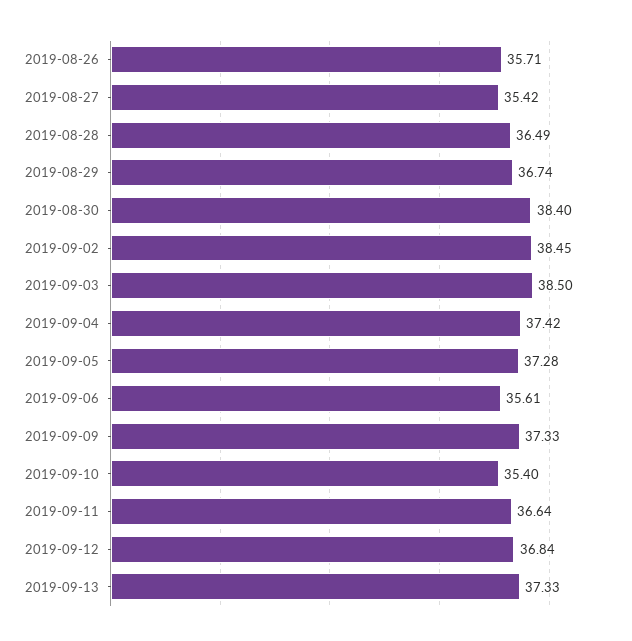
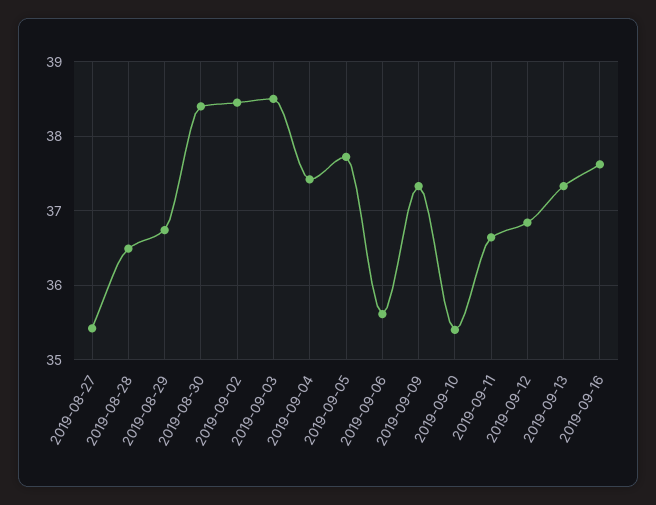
2019-08-26: 35.71 -> none
2019-09-05: 37.28 -> 37.7
2019-09-16: none -> 37.6

